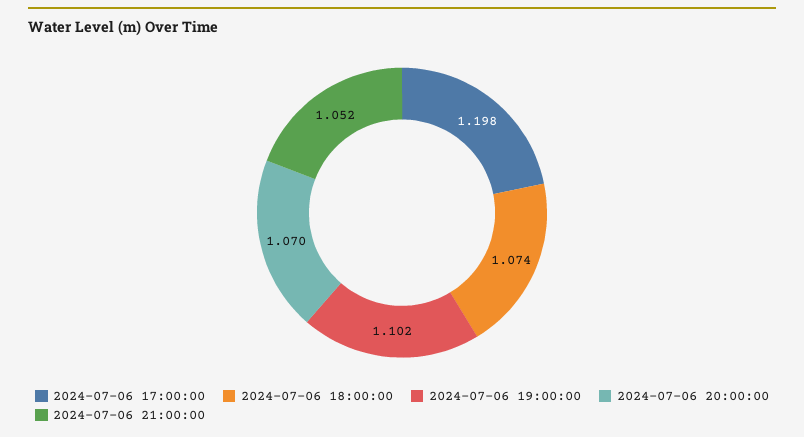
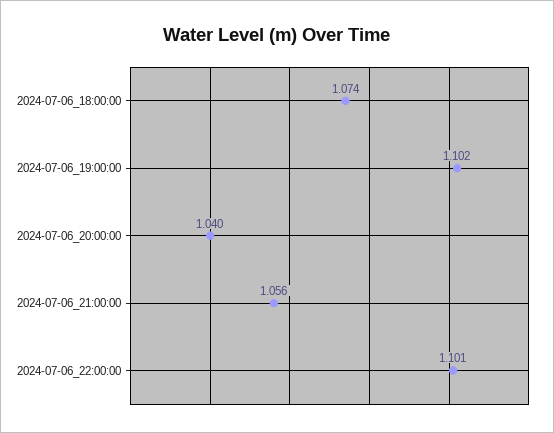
2024-07-06 17:00:00: 1.198 -> none
2024-07-06 20:00:00: 1.07 -> 1.04
2024-07-06 21:00:00: 1.052 -> 1.056
2024-07-06_22:00:00: none -> 1.101

